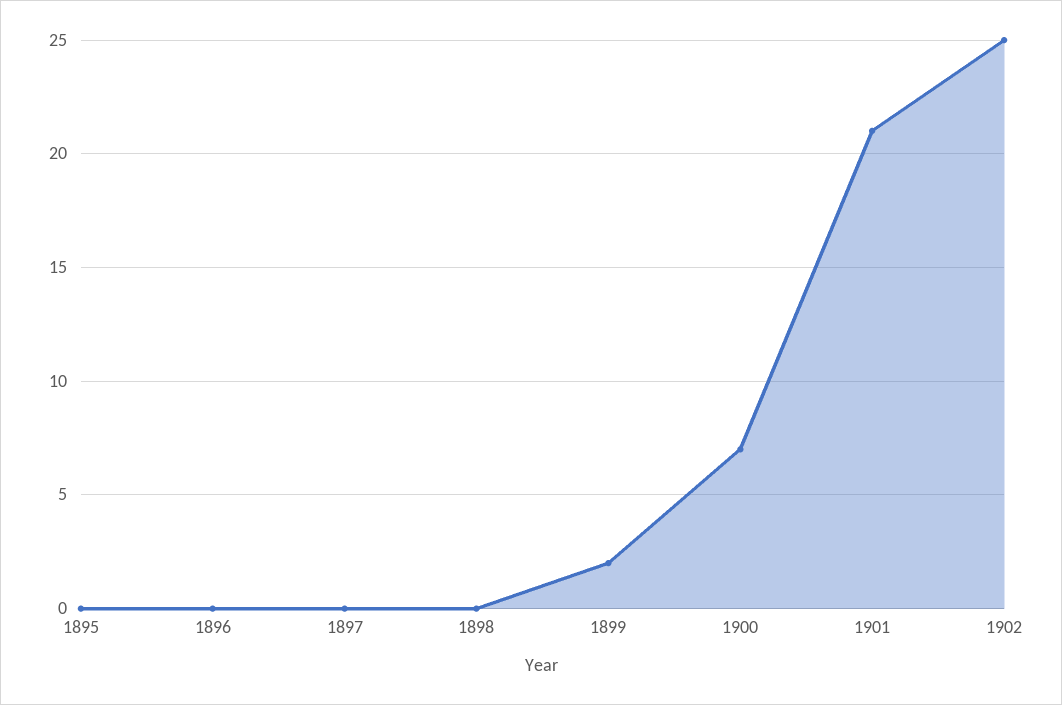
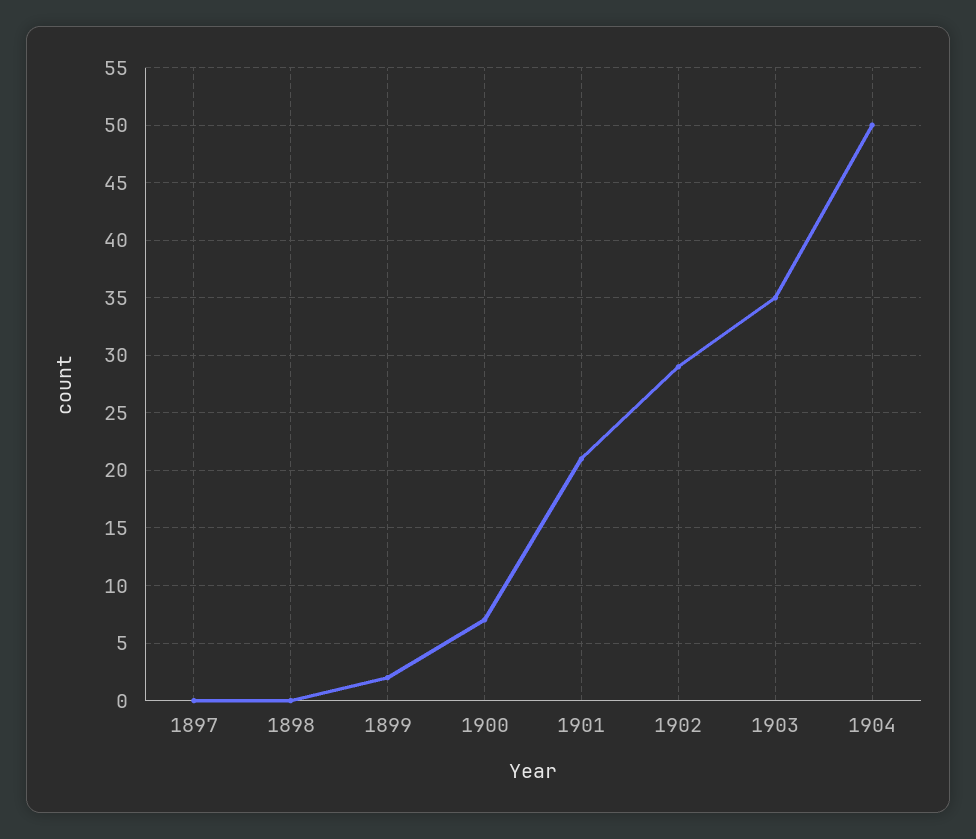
1895: 0 -> none
1896: 0 -> none
1902: 25 -> 29
1903: none -> 35
1904: none -> 50

